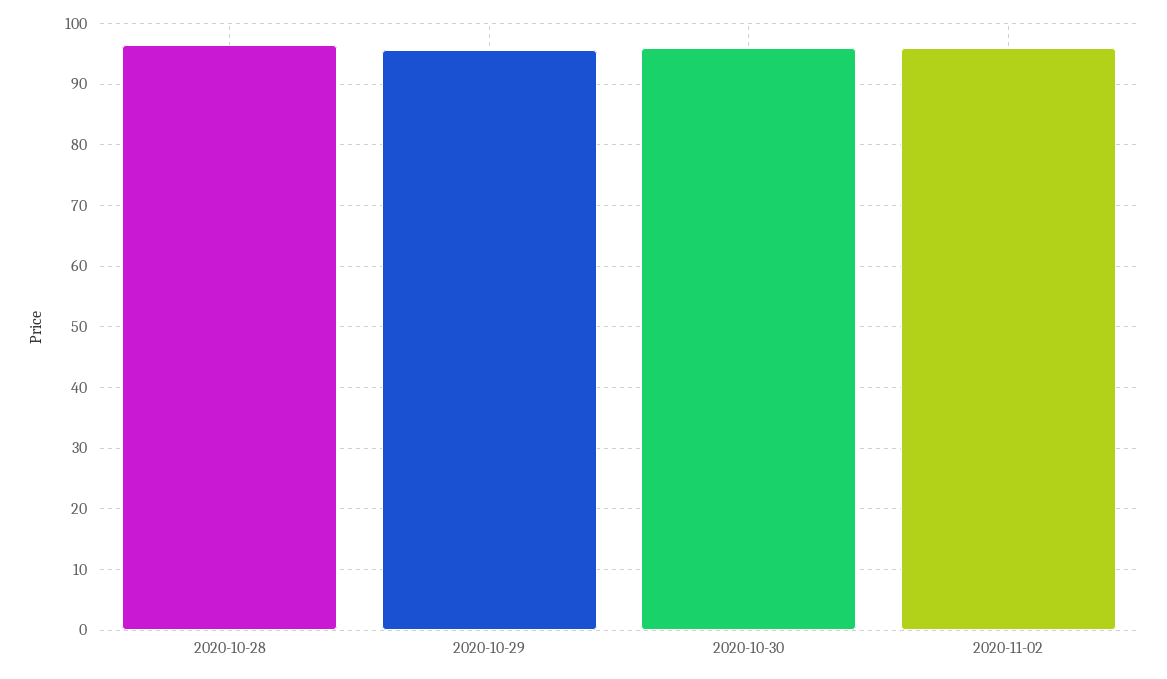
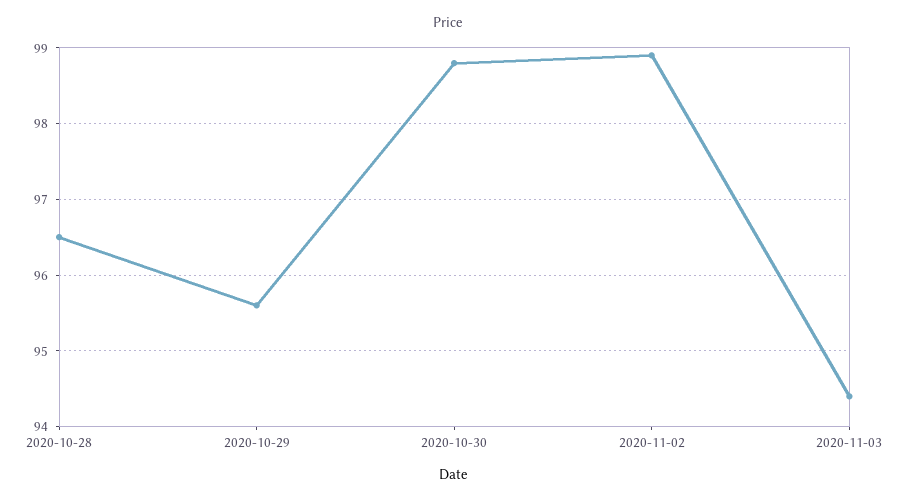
2020-10-30: 96 -> 98.8
2020-11-02: 96 -> 98.9
2020-11-03: none -> 94.4

